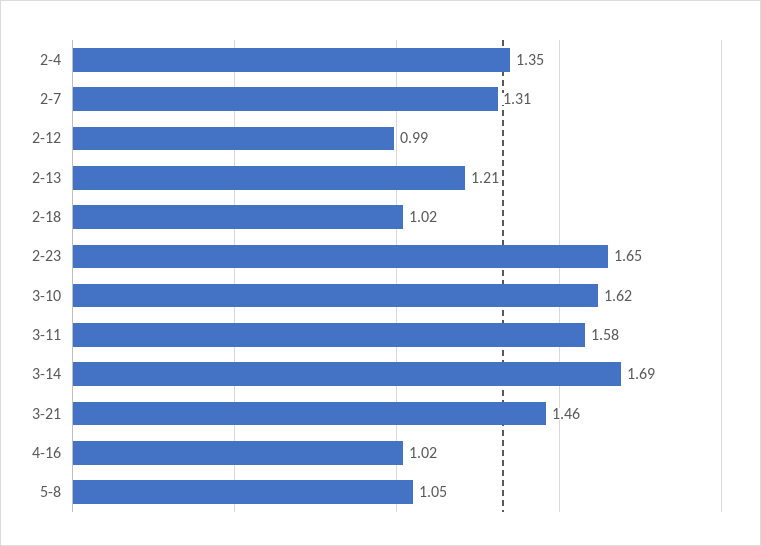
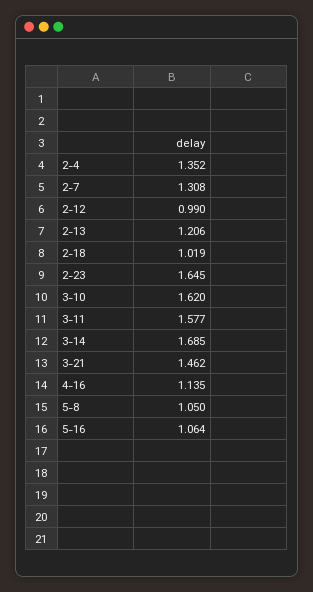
4-16: 1.02 -> 1.135
5-16: none -> 1.064

